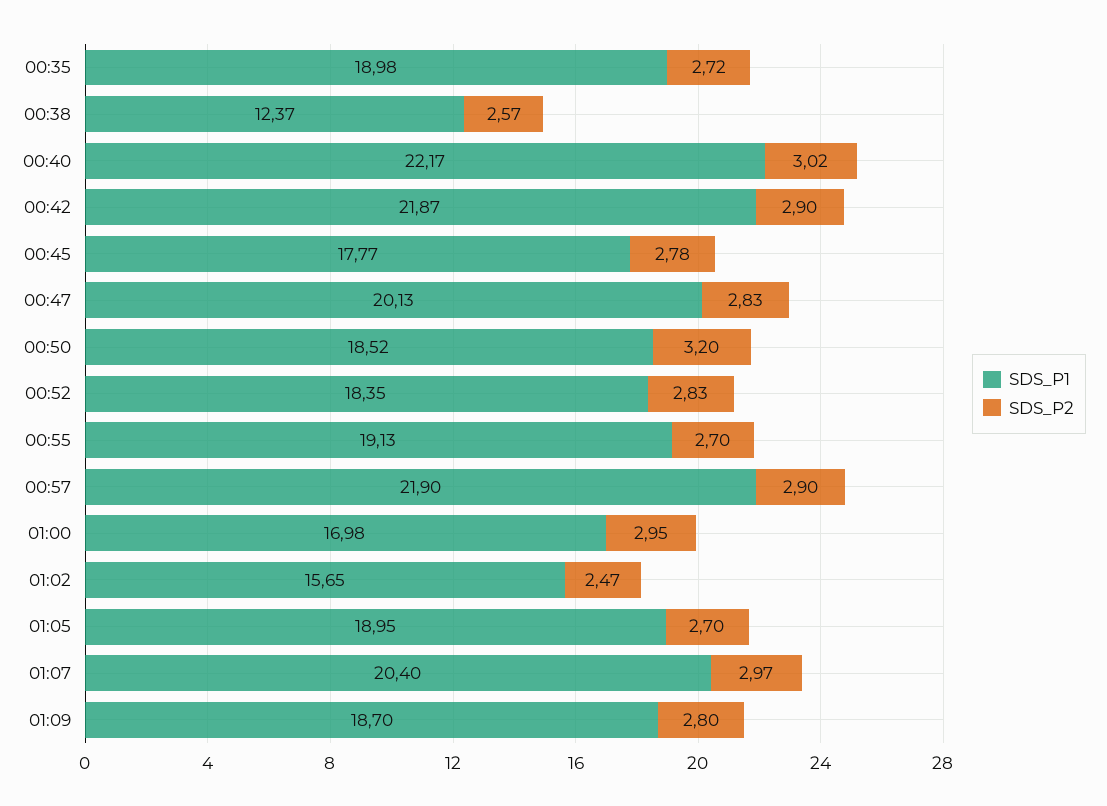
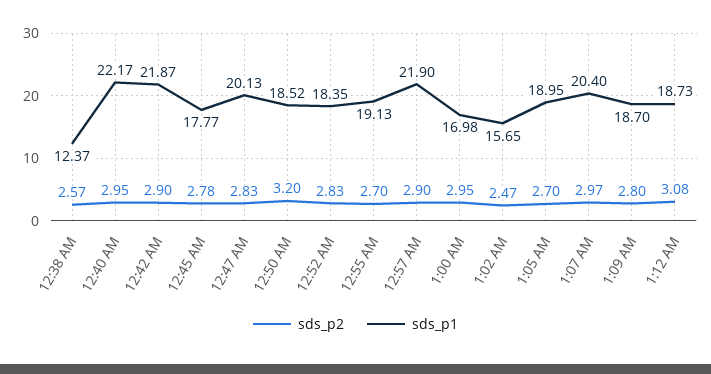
SDS_P1, 00:35: 18.98 -> none
SDS_P2, 00:35: 2.72 -> none
SDS_P2, 00:40: 3.02 -> 2.95
SDS_P2, 1:12 AM: none -> 3.08
SDS_P1, 1:12 AM: none -> 18.73

